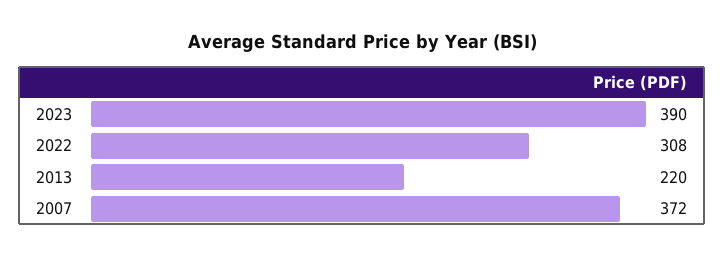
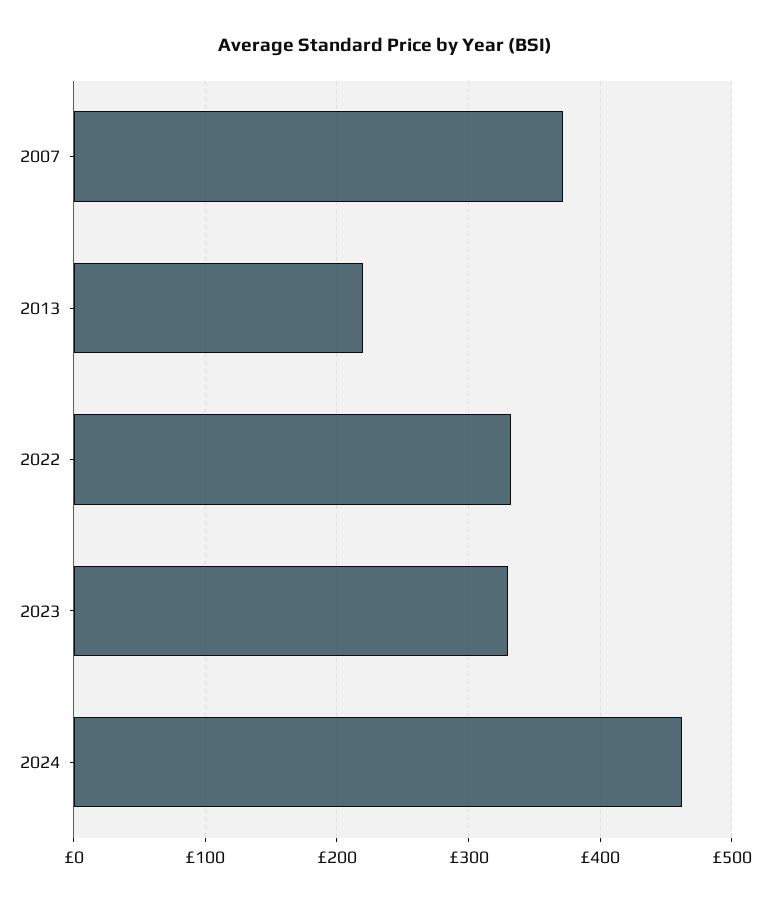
2023: 390 -> 330
2022: 308 -> 330
2024: none -> 460

